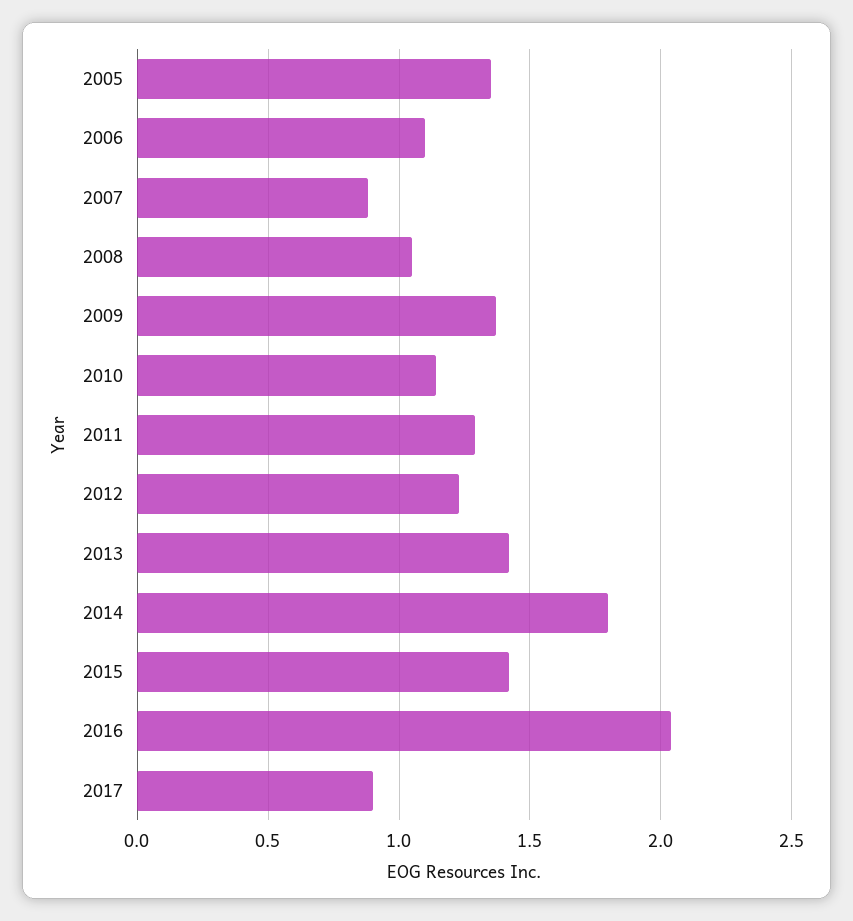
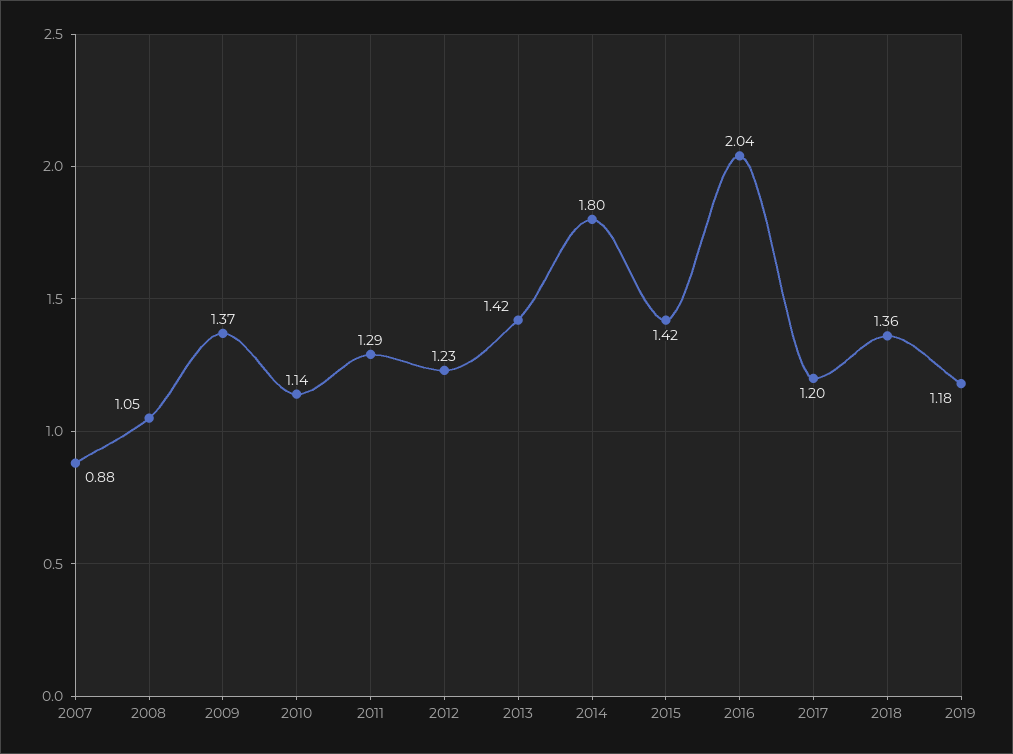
2005: 1.35 -> none
2006: 1.1 -> none
2017: 0.9 -> 1.2
2018: none -> 1.36
2019: none -> 1.18

